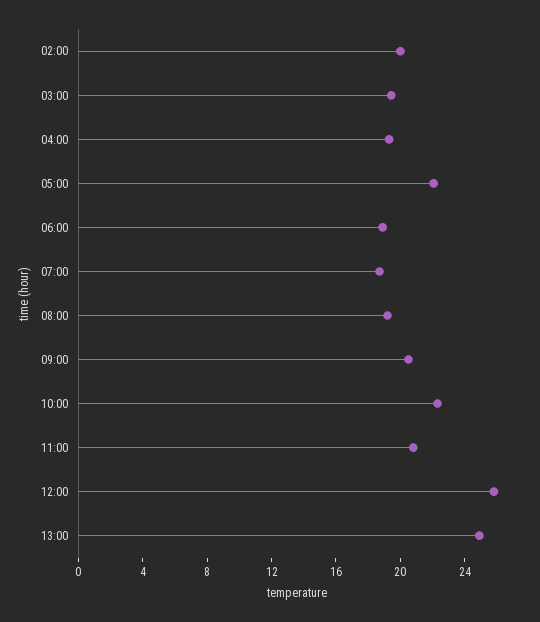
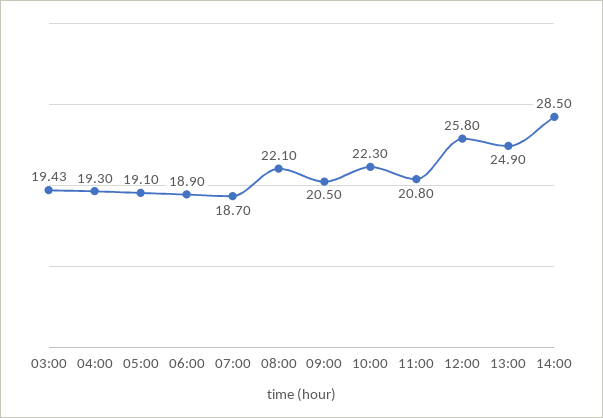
02:00: 20 -> none
05:00: 22 -> 19.1
08:00: 19 -> 22.1
14:00: none -> 28.5

